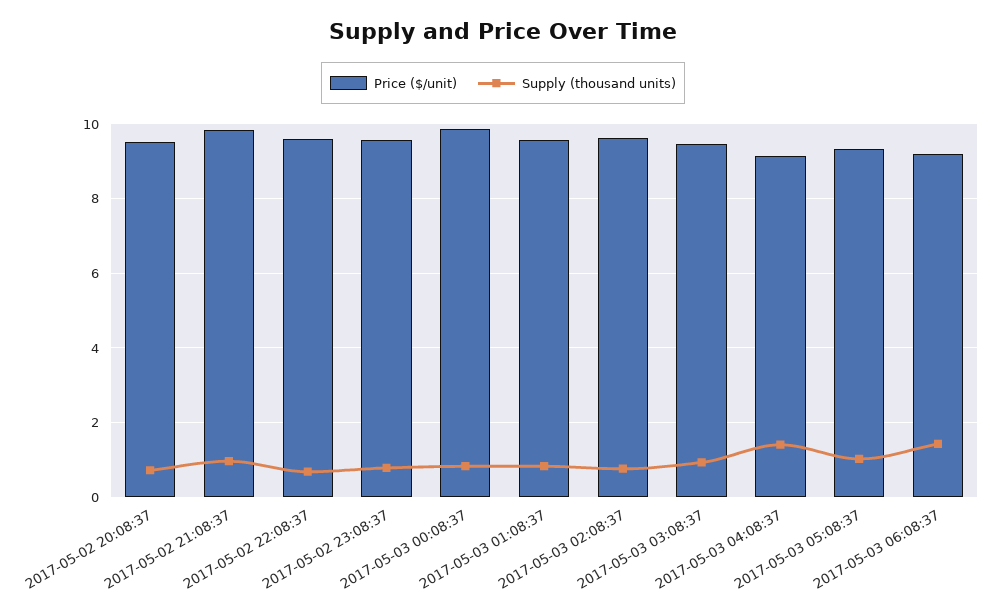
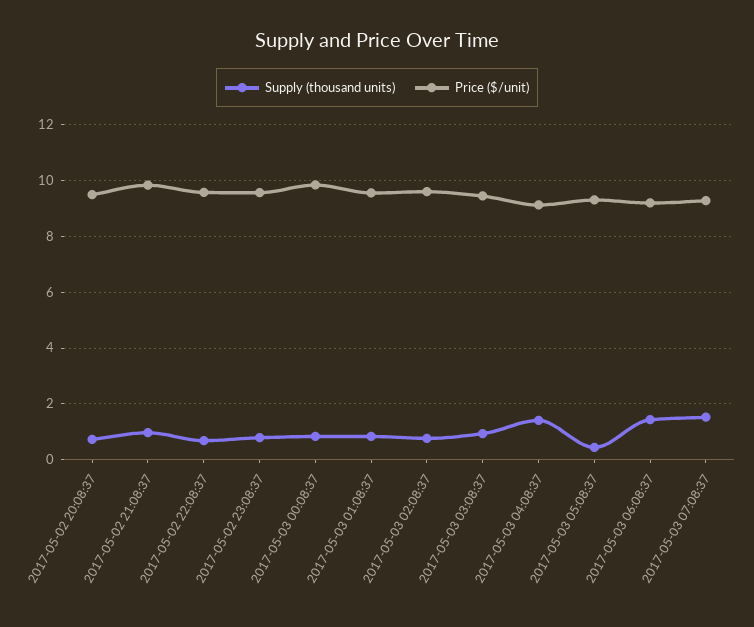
Supply (thousand units), 2017-05-03 05:08:37: 1 -> 0.5
Supply (thousand units), 2017-05-03 07:08:37: none -> 1.5
Price ($/unit), 2017-05-03 07:08:37: none -> 9.25

